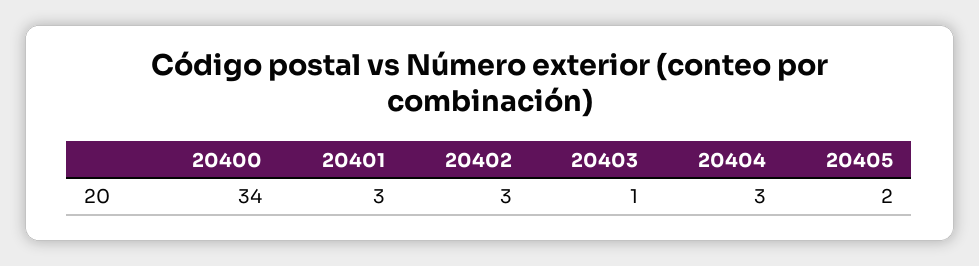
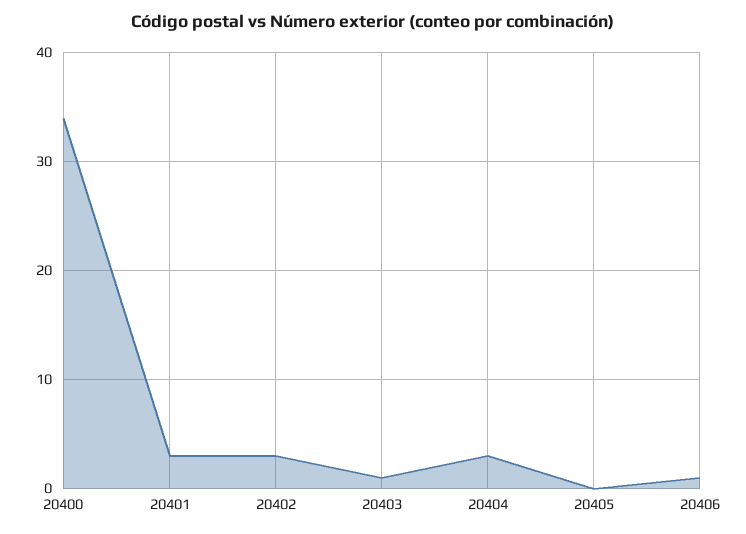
20405: 2 -> 0
20406: none -> 1

